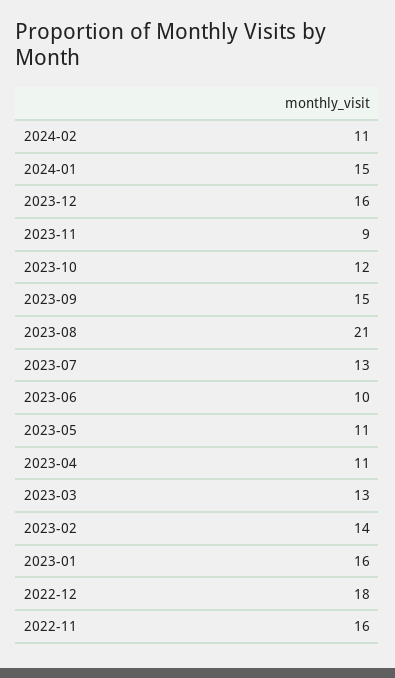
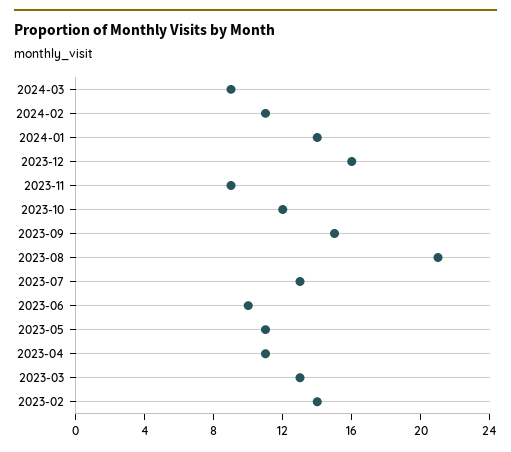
2024-01: 15 -> 14
2023-01: 16 -> none
2022-12: 18 -> none
2022-11: 16 -> none
2024-03: none -> 9

